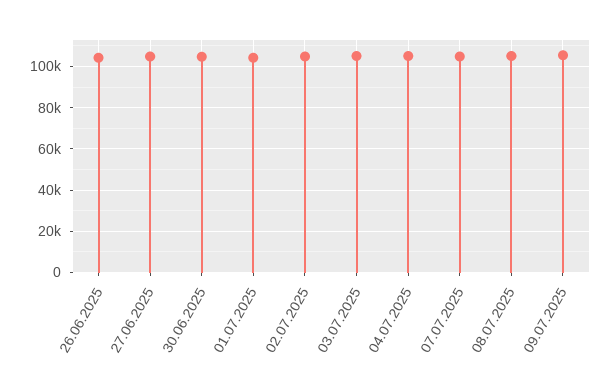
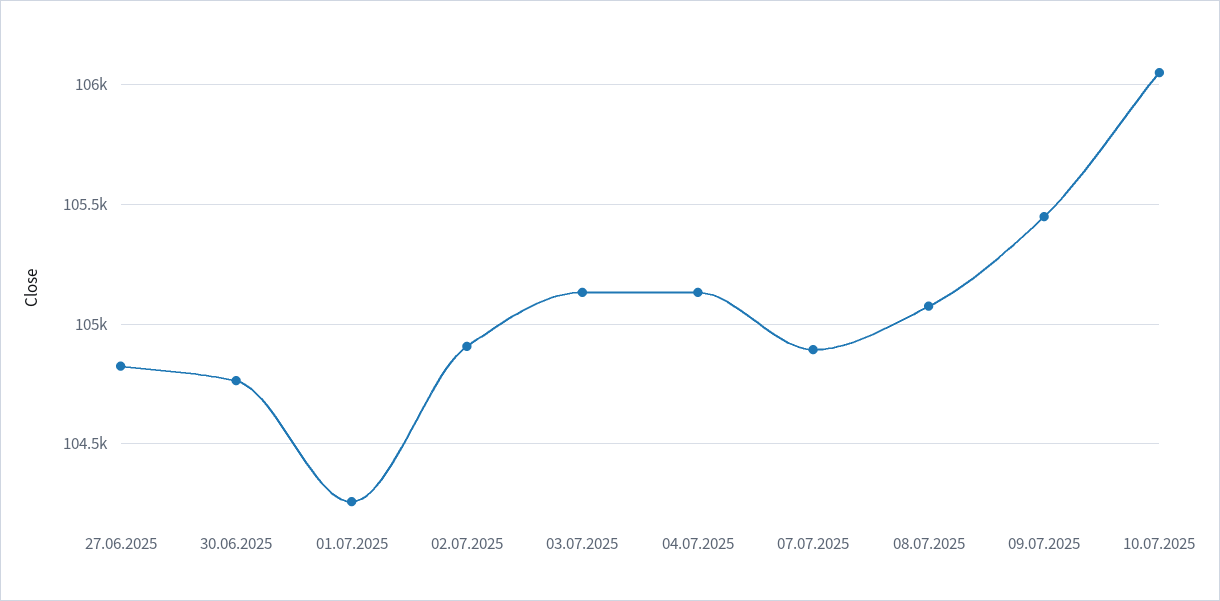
26.06.2025: 105000 -> none
10.07.2025: none -> 106050

